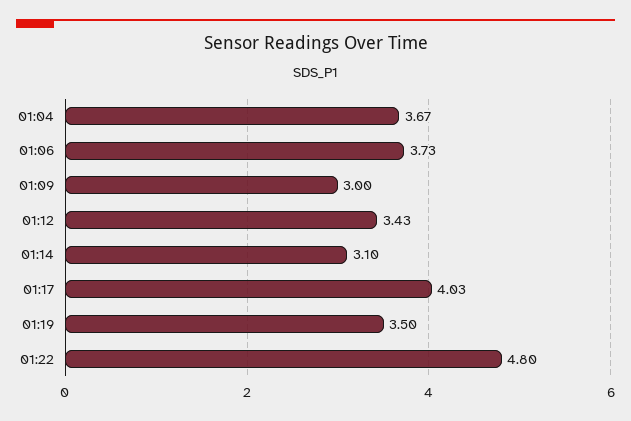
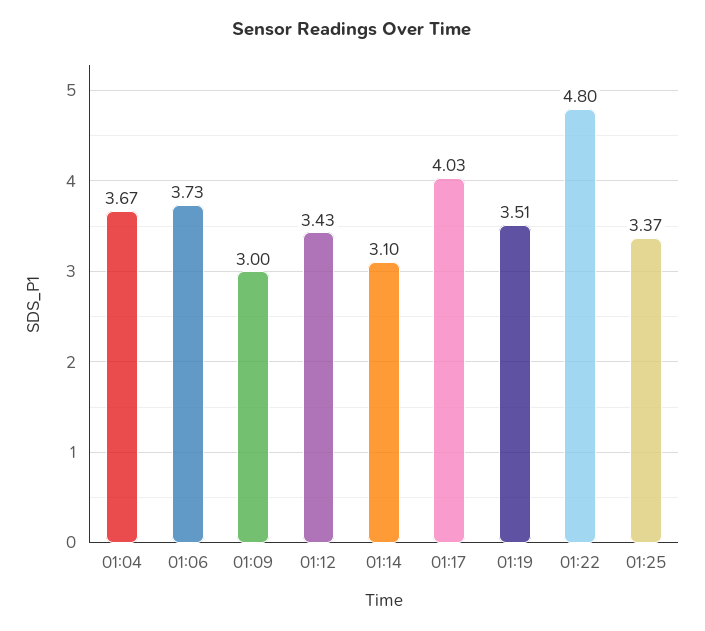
01:19: 3.5 -> 3.51
01:25: none -> 3.37

